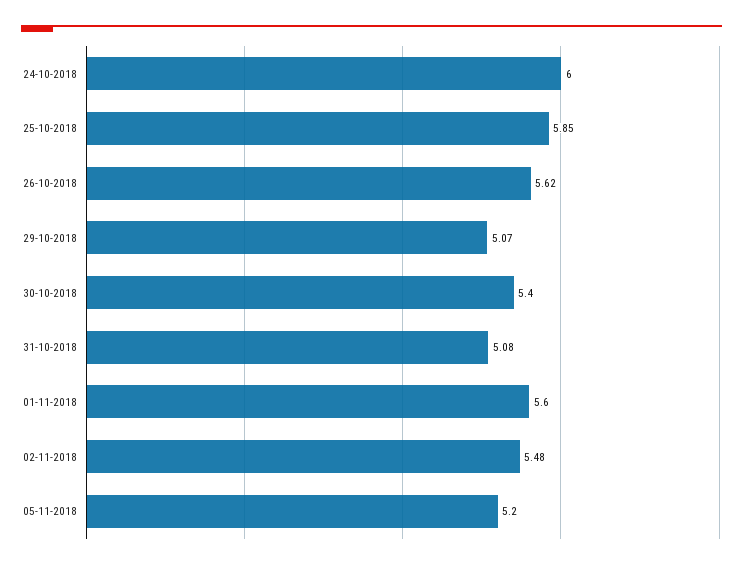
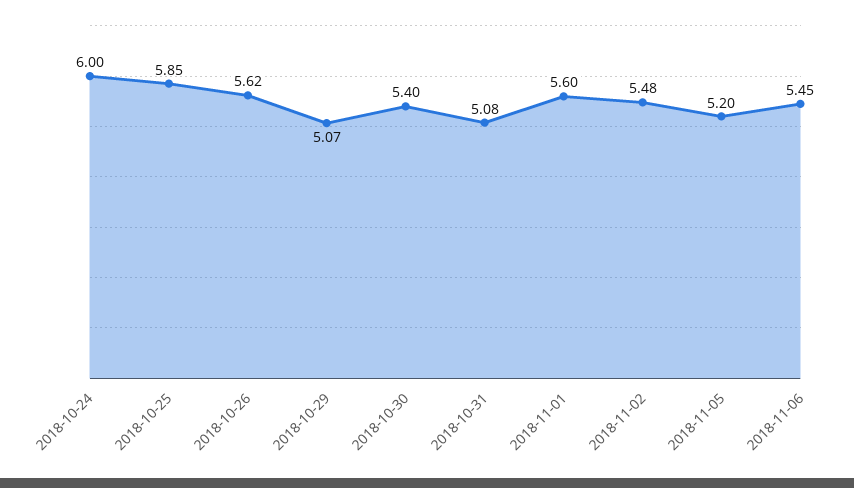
2018-11-06: none -> 5.45

